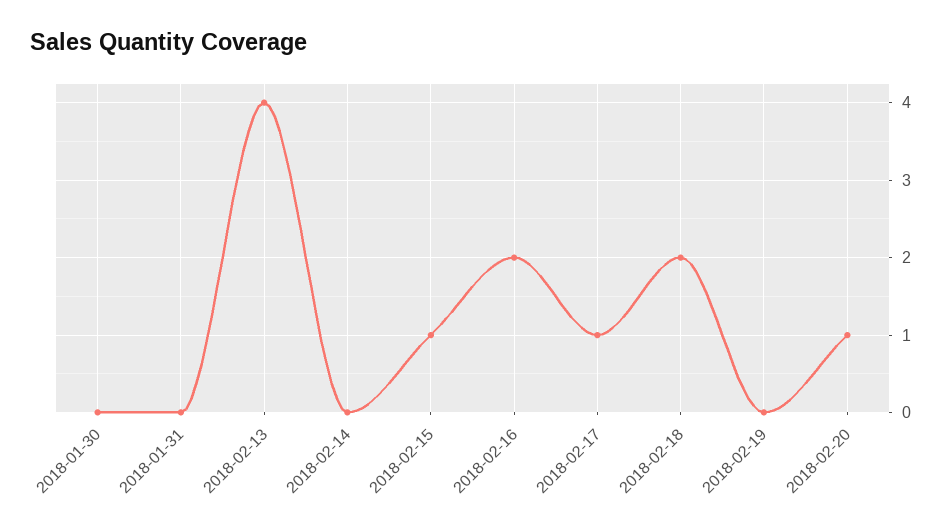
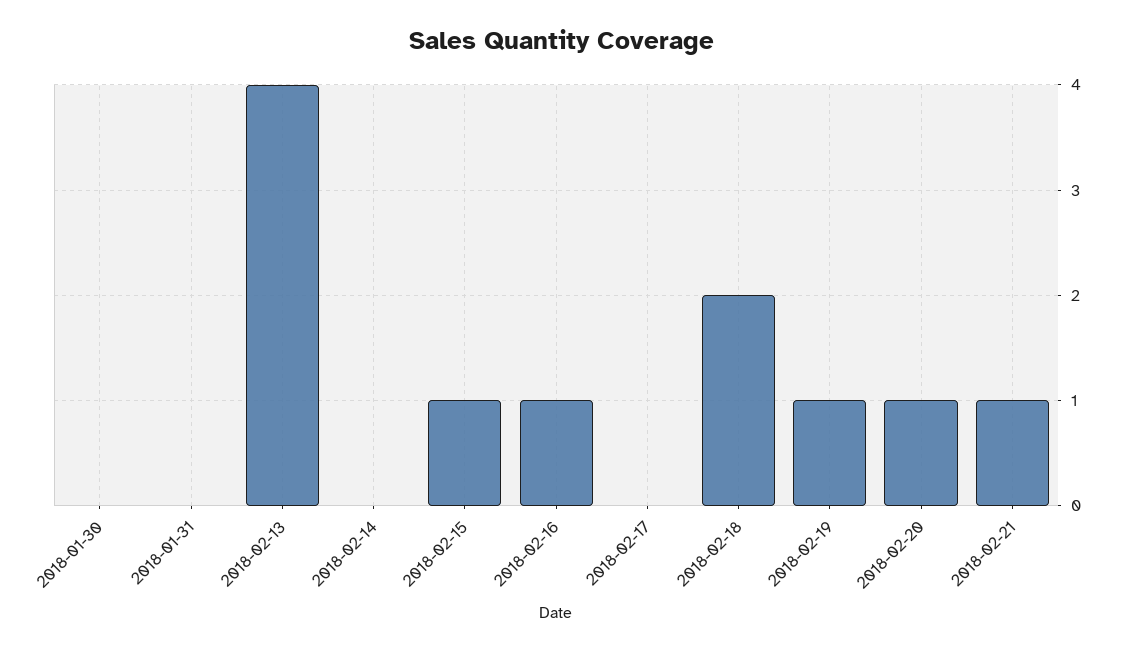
2018-02-16: 2 -> 1
2018-02-17: 1 -> 0
2018-02-19: 0 -> 1
2018-02-21: none -> 1

